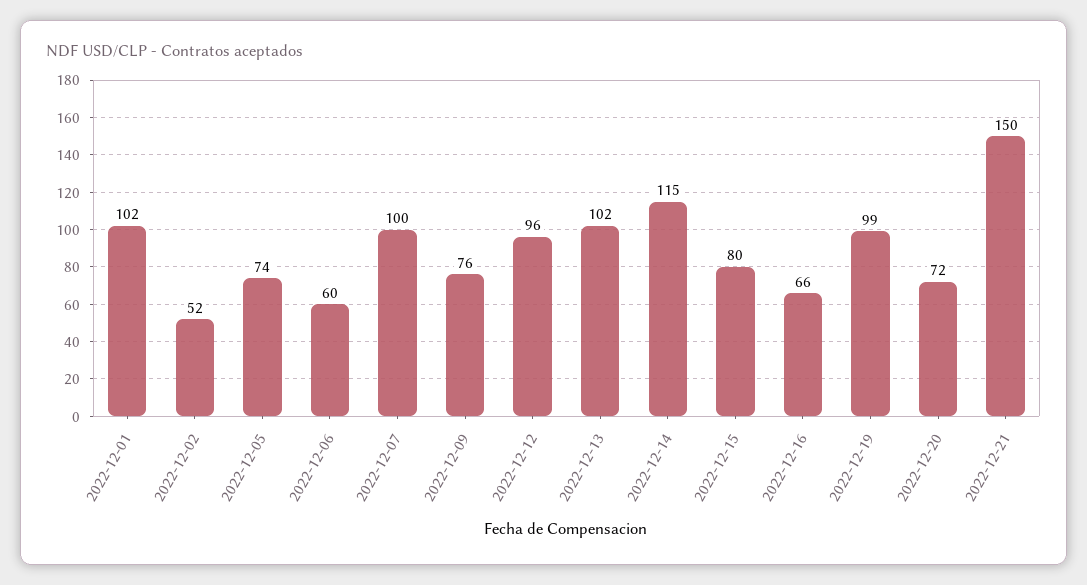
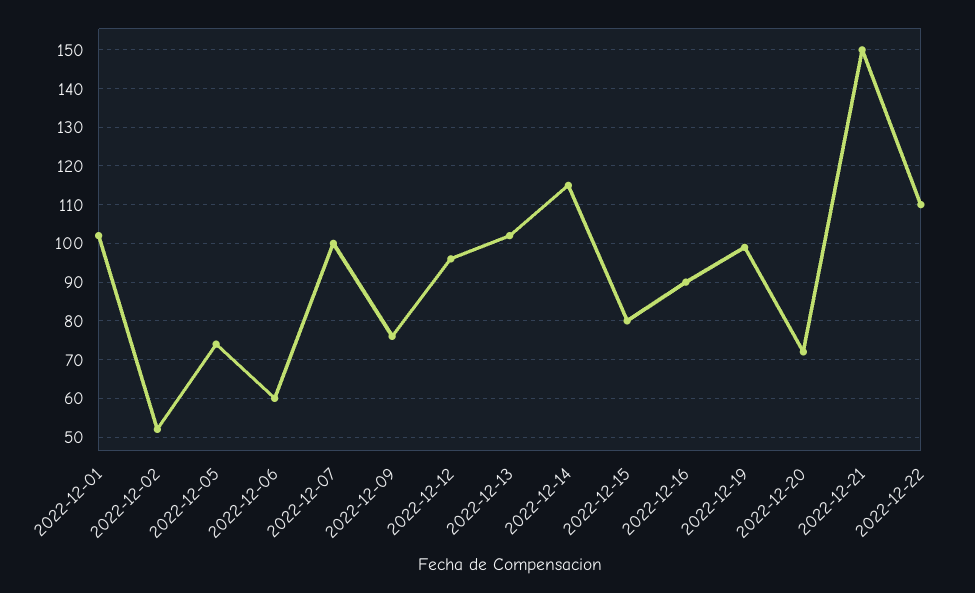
2022-12-16: 66 -> 90
2022-12-22: none -> 110

